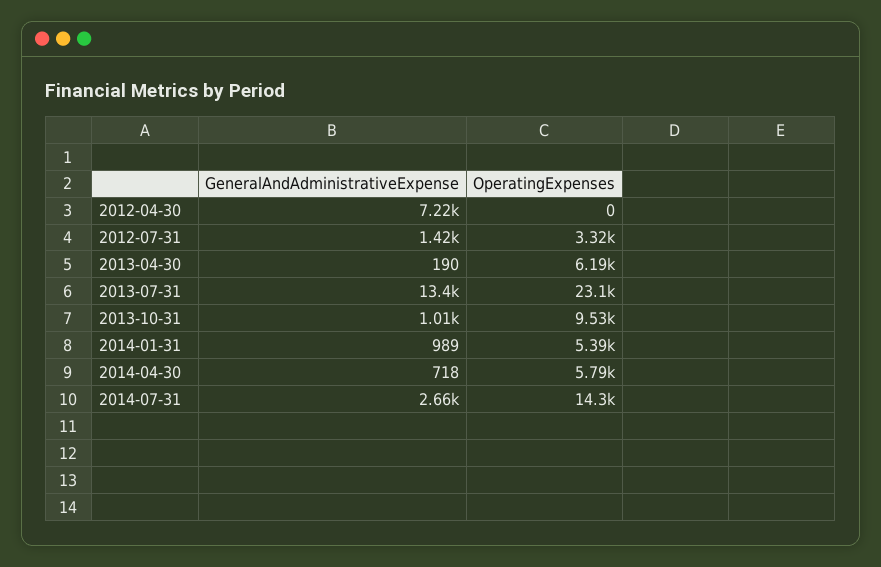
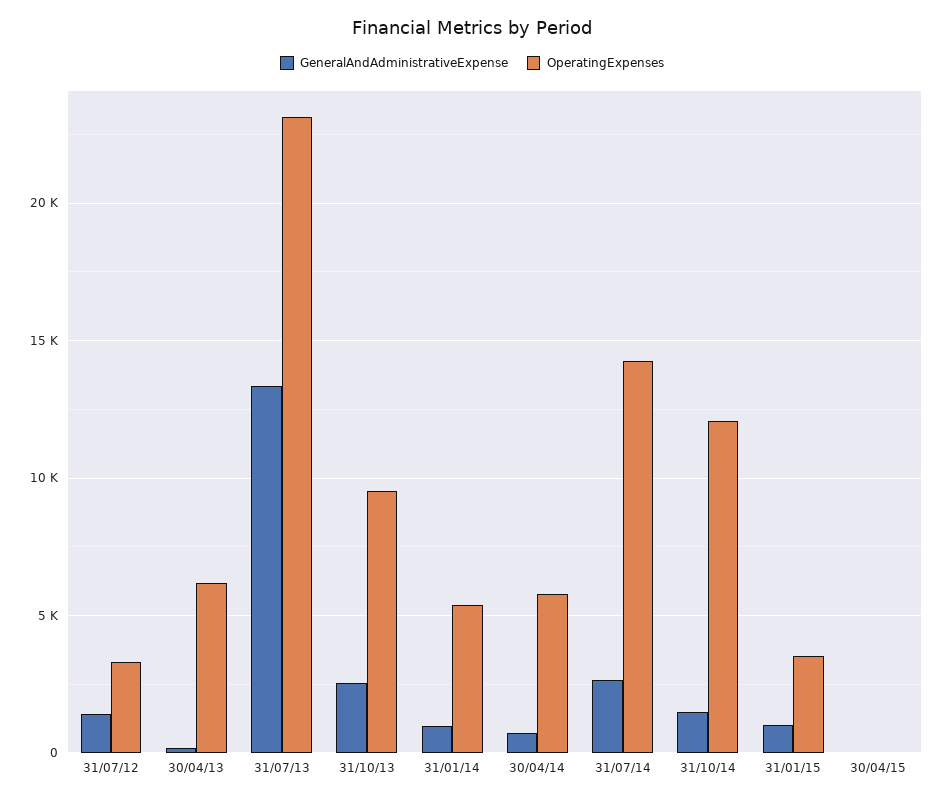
GeneralAndAdministrativeExpense, 2012-04-30: 7220 -> none
OperatingExpenses, 2012-04-30: 0 -> none
GeneralAndAdministrativeExpense, 2013-10-31: 1010 -> 2500
GeneralAndAdministrativeExpense, 31/10/14: none -> 1500
OperatingExpenses, 31/10/14: none -> 12000
GeneralAndAdministrativeExpense, 31/01/15: none -> 1000
OperatingExpenses, 31/01/15: none -> 3500
GeneralAndAdministrativeExpense, 30/04/15: none -> 0
OperatingExpenses, 30/04/15: none -> 0

